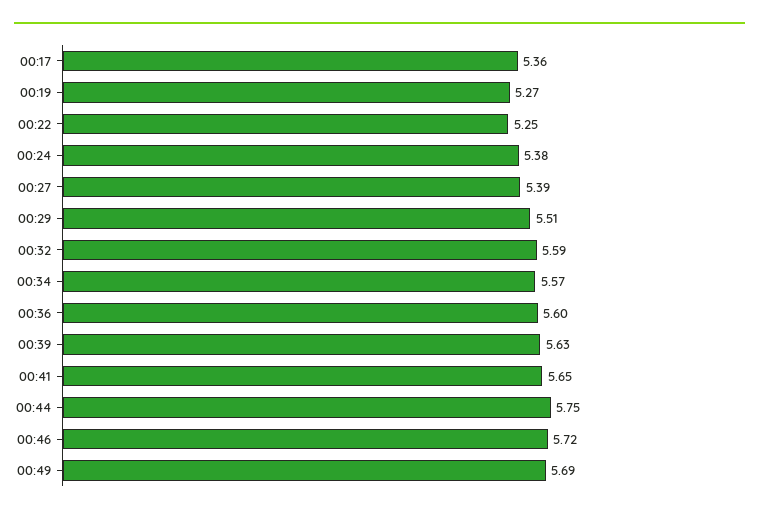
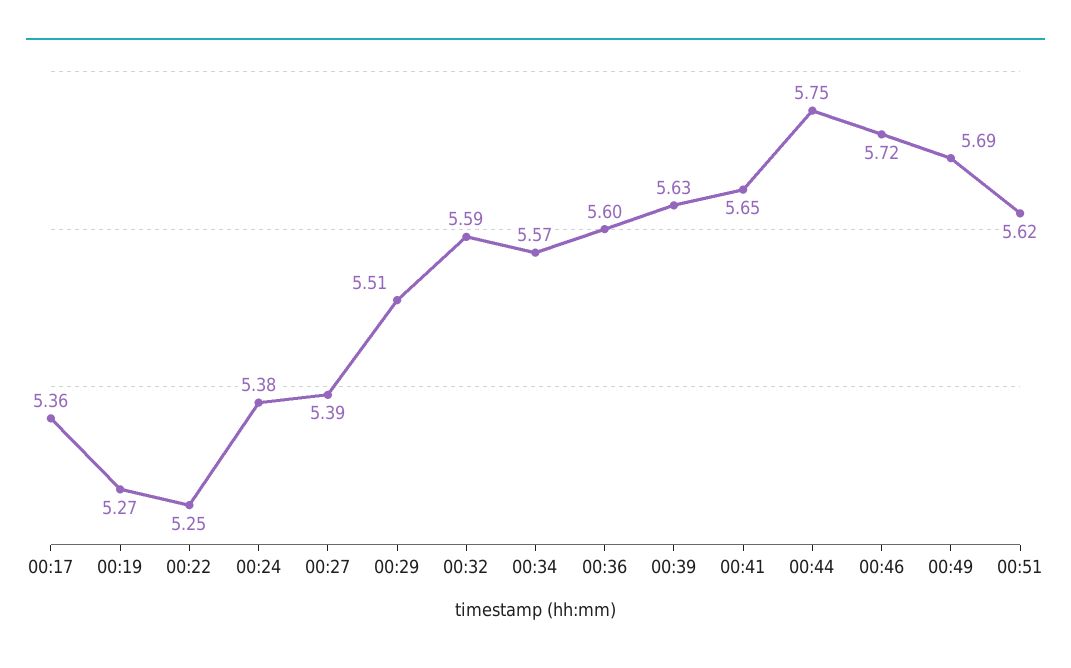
00:51: none -> 5.62

